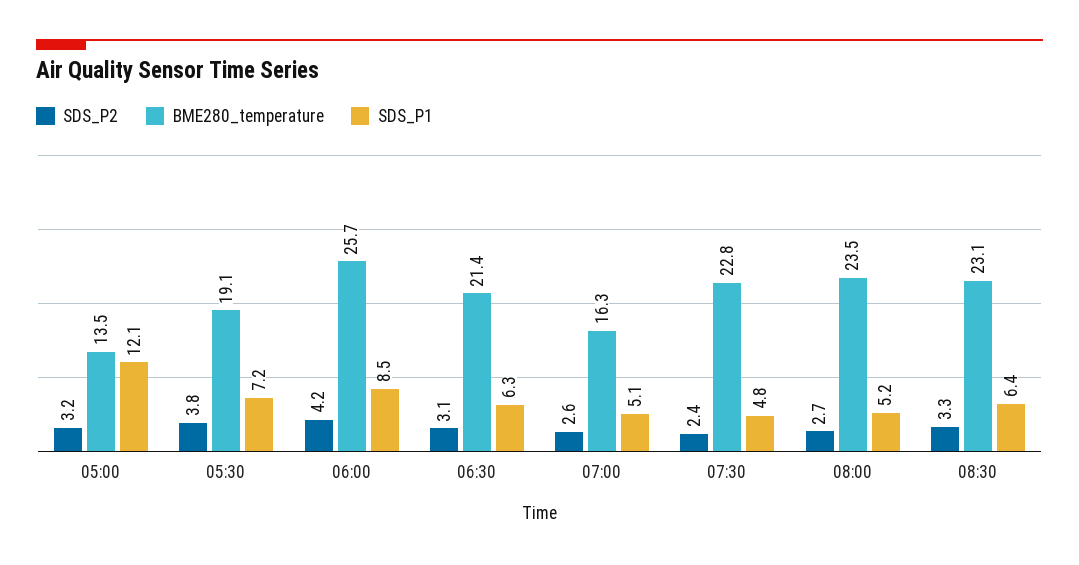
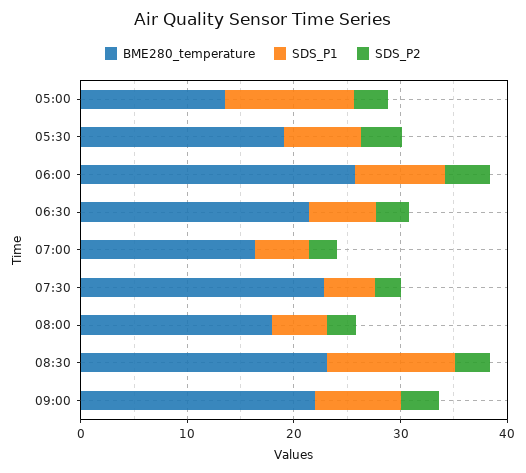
BME280_temperature, 08:00: 23.5 -> 18
SDS_P1, 08:30: 6.4 -> 12
BME280_temperature, 09:00: none -> 22
SDS_P1, 09:00: none -> 8
SDS_P2, 09:00: none -> 4

